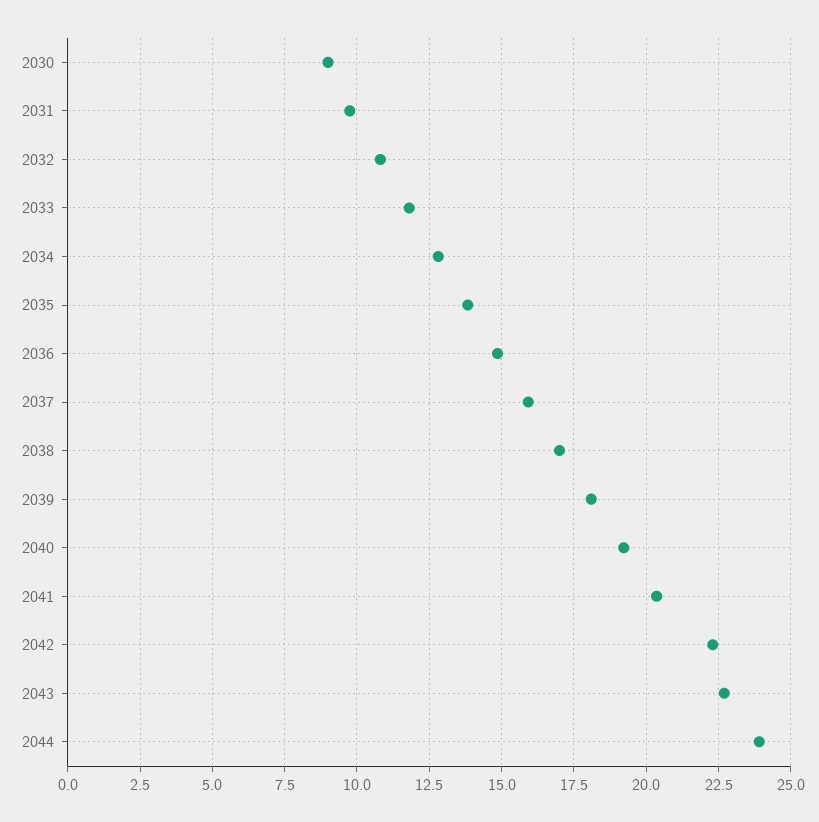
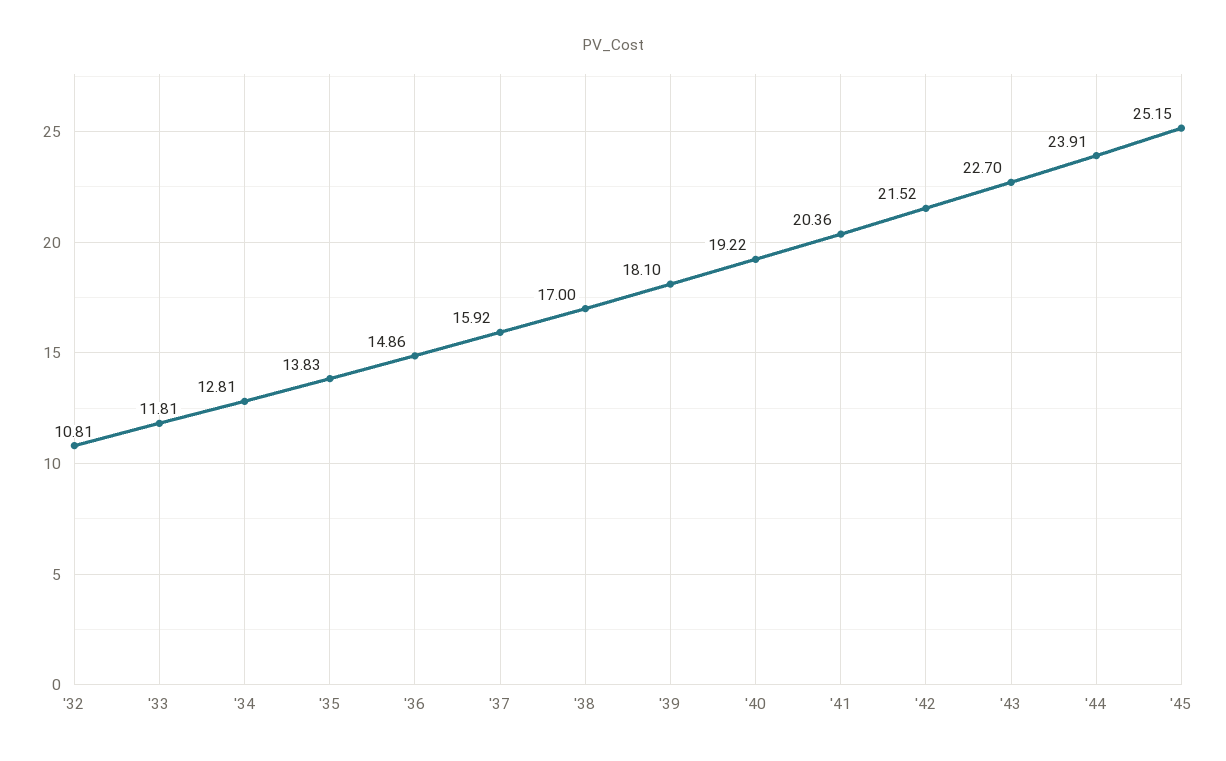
2030: 9 -> none
2031: 9.75 -> none
2042: 22.25 -> 21.52
'45: none -> 25.15

